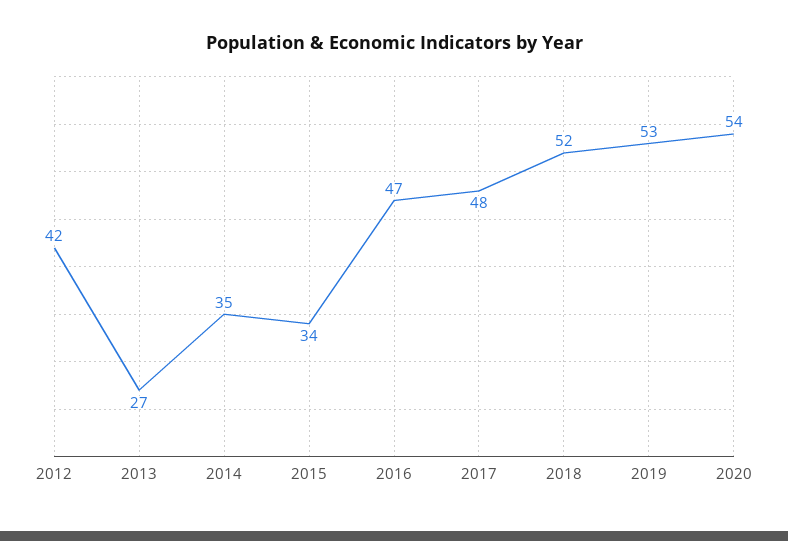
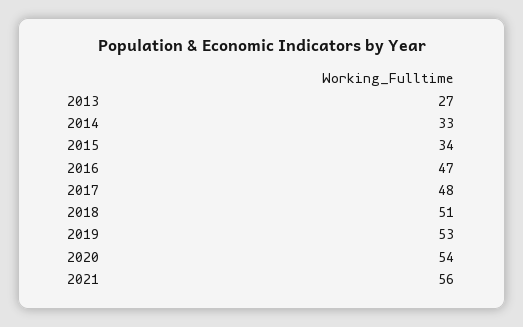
2012: 42 -> none
2014: 35 -> 33
2018: 52 -> 51
2021: none -> 56

